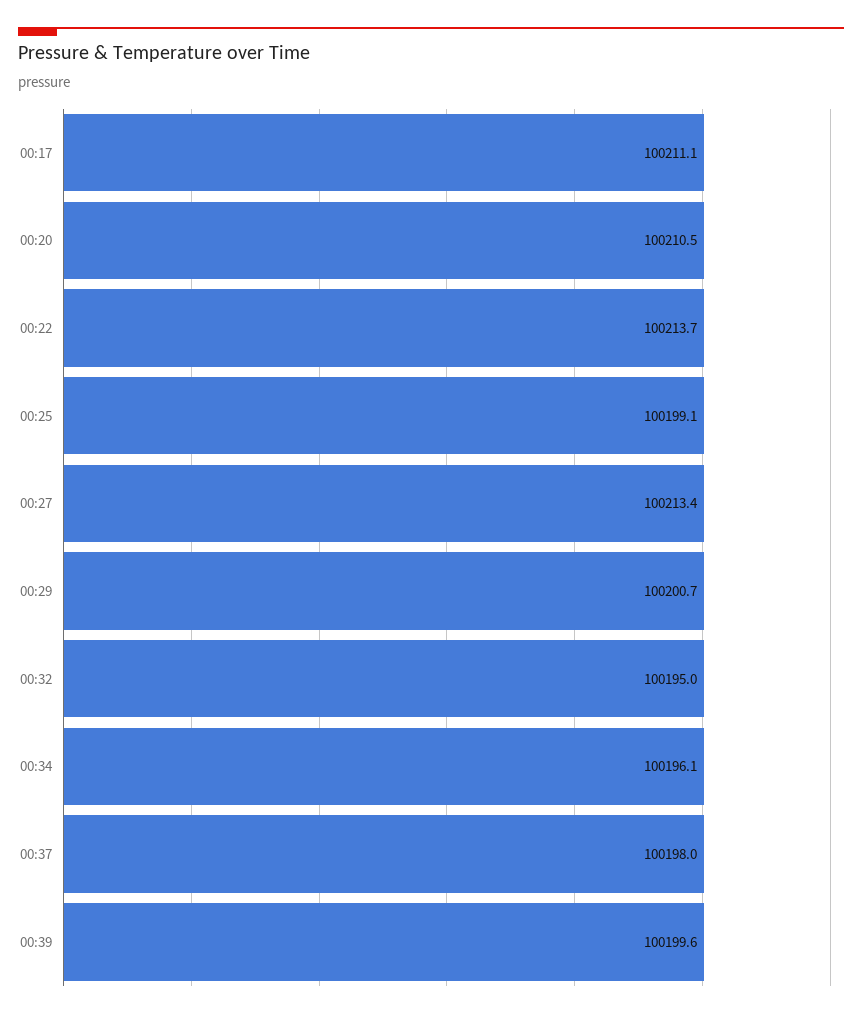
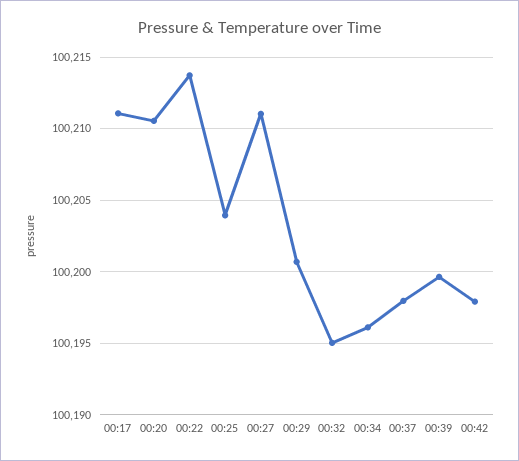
00:25: 100199.1 -> 100204
00:27: 100213.4 -> 100211
00:42: none -> 100198

